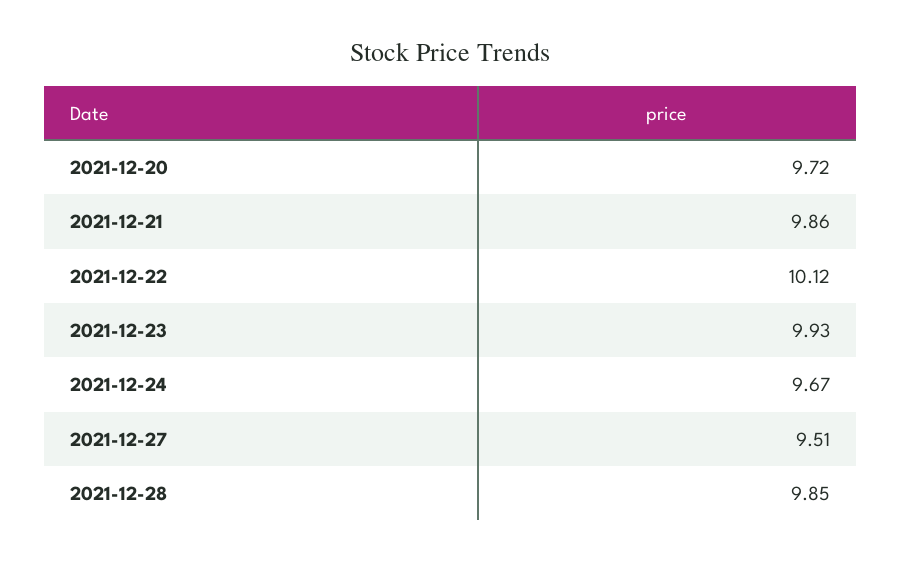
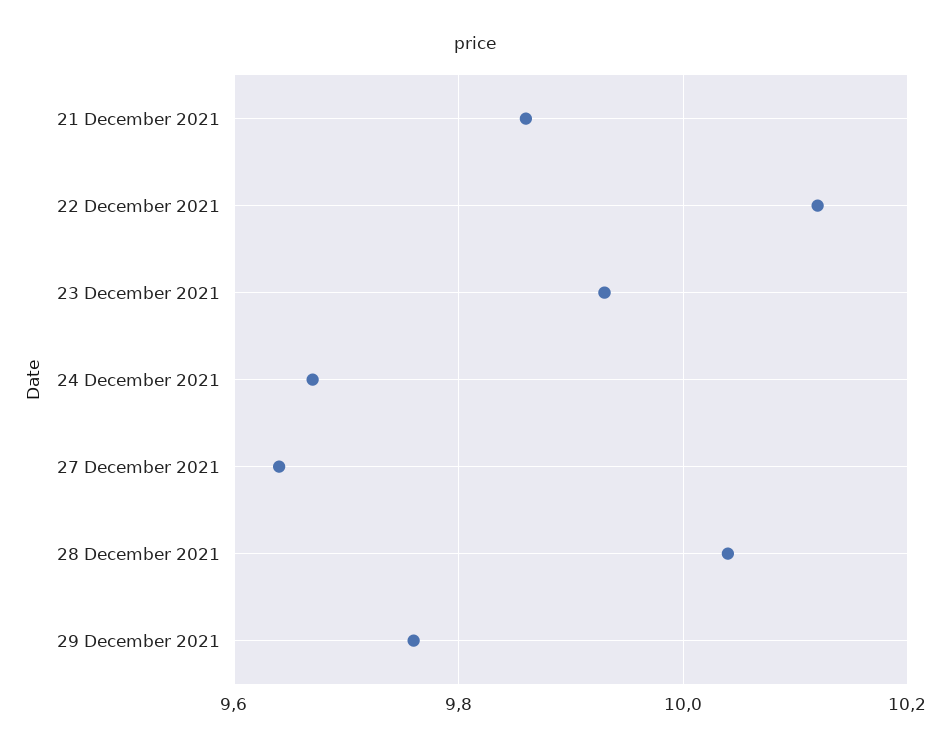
2021-12-20: 9.72 -> none
2021-12-27: 9.51 -> 9.65
2021-12-28: 9.85 -> 10.05
29 December 2021: none -> 9.75

